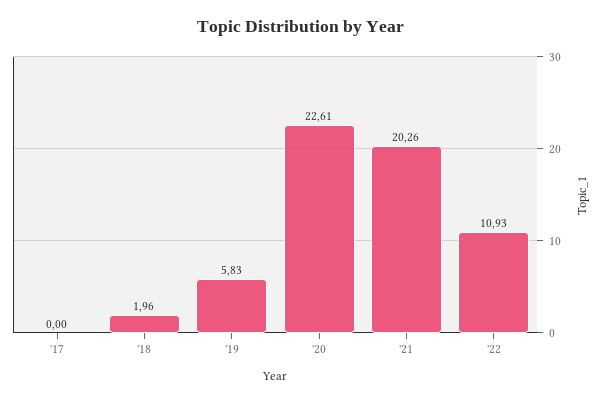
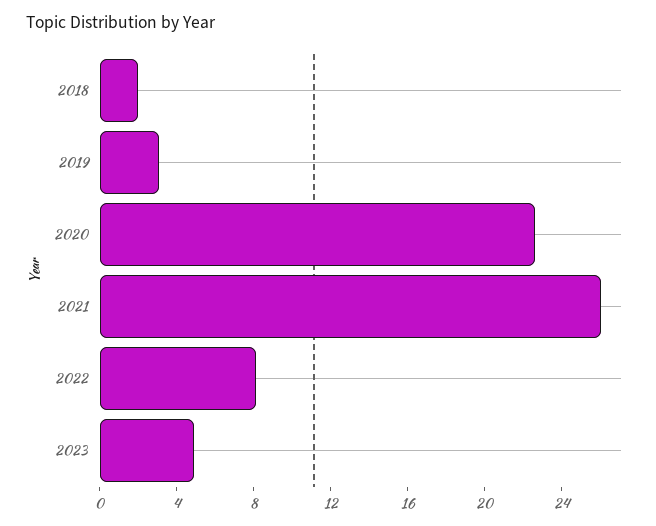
'17: 0 -> none
'19: 5.83 -> 3
'21: 20.26 -> 26
'22: 10.93 -> 8
2023: none -> 5

